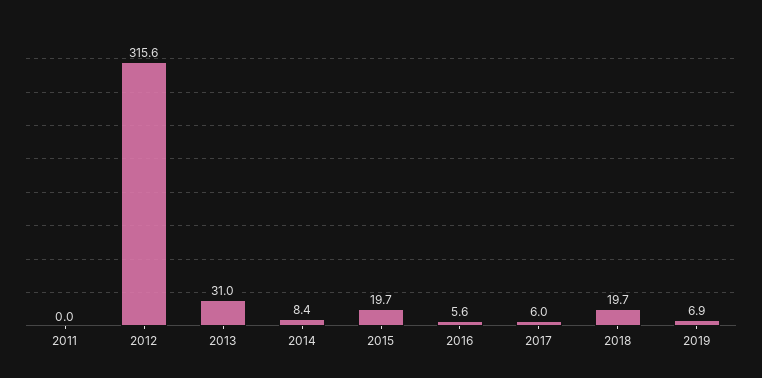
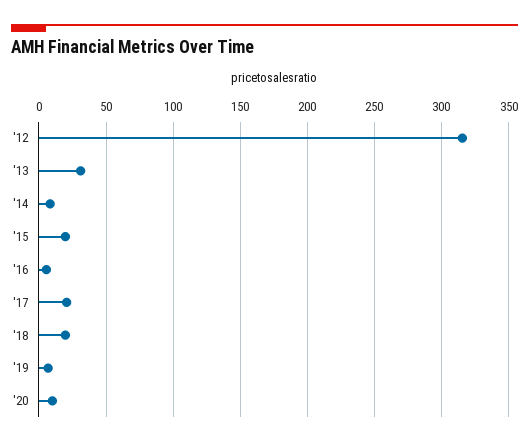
2011: 0 -> none
2017: 6 -> 20
'20: none -> 10

